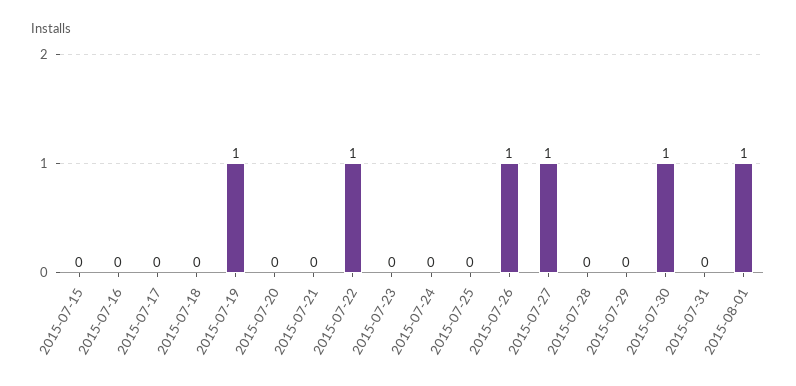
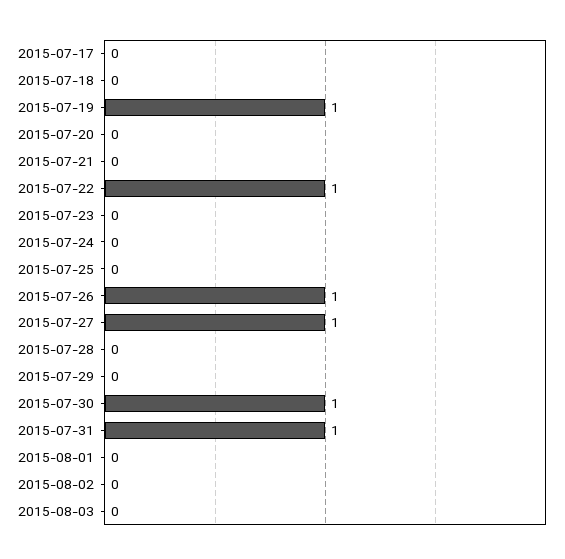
2015-07-15: 0 -> none
2015-07-16: 0 -> none
2015-07-31: 0 -> 1
2015-08-01: 1 -> 0
2015-08-02: none -> 0
2015-08-03: none -> 0

